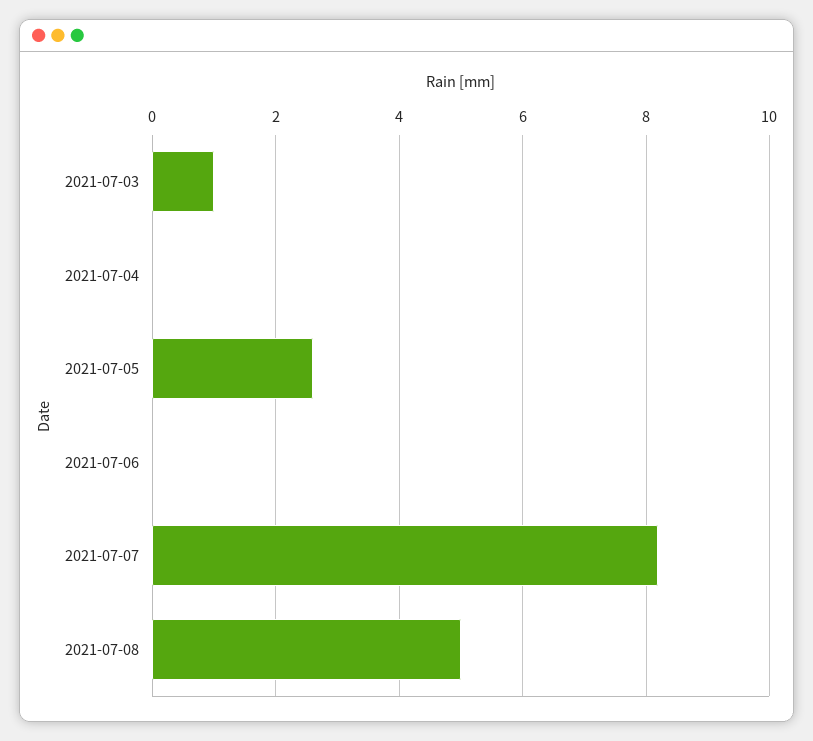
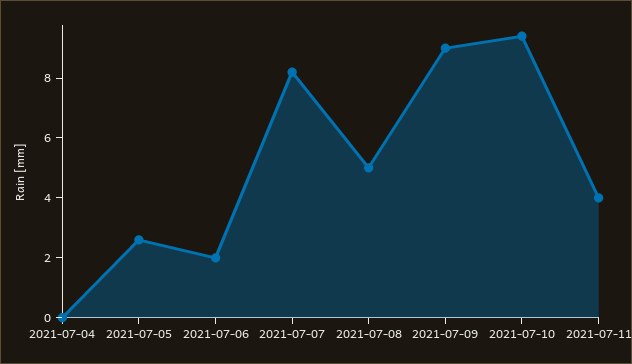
2021-07-03: 1 -> none
2021-07-06: 0 -> 2
2021-07-09: none -> 9
2021-07-10: none -> 9.5
2021-07-11: none -> 4

